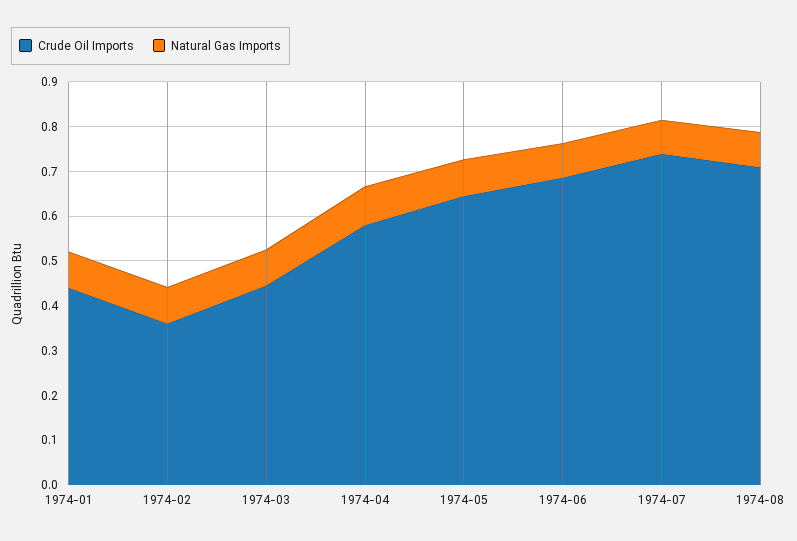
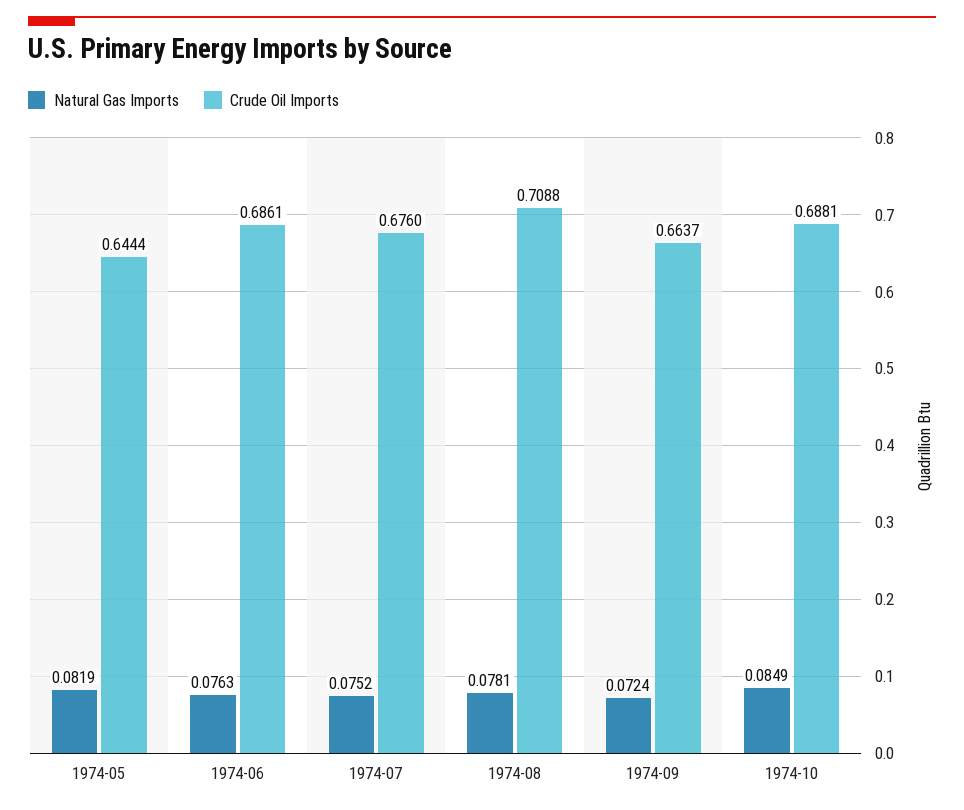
Crude Oil Imports, 1974-01: 0.44 -> none
Natural Gas Imports, 1974-01: 0.08 -> none
Crude Oil Imports, 1974-02: 0.36 -> none
Natural Gas Imports, 1974-02: 0.08 -> none
Crude Oil Imports, 1974-03: 0.44 -> none
Natural Gas Imports, 1974-03: 0.08 -> none
Crude Oil Imports, 1974-04: 0.58 -> none
Natural Gas Imports, 1974-04: 0.08 -> none
Crude Oil Imports, 1974-07: 0.74 -> 0.676
Natural Gas Imports, 1974-09: none -> 0.0724
Crude Oil Imports, 1974-09: none -> 0.6637
Natural Gas Imports, 1974-10: none -> 0.0849
Crude Oil Imports, 1974-10: none -> 0.6881

